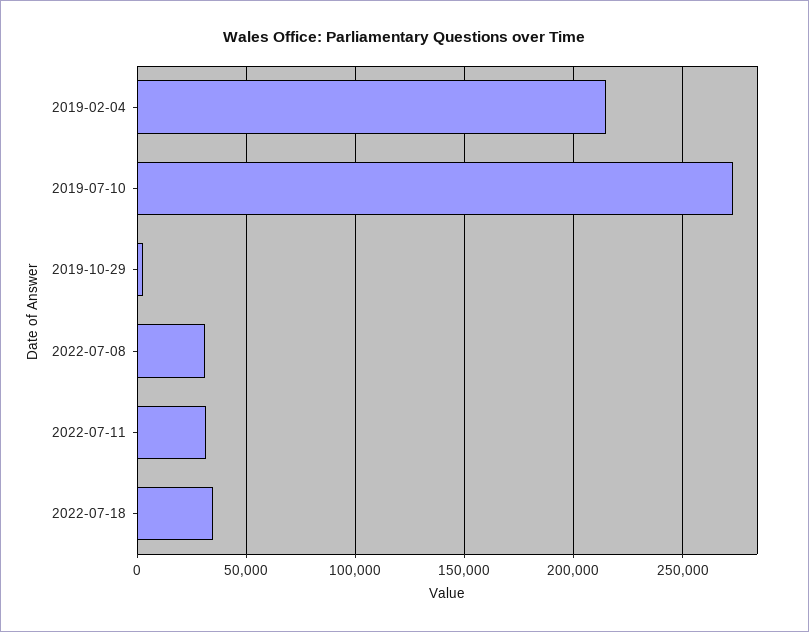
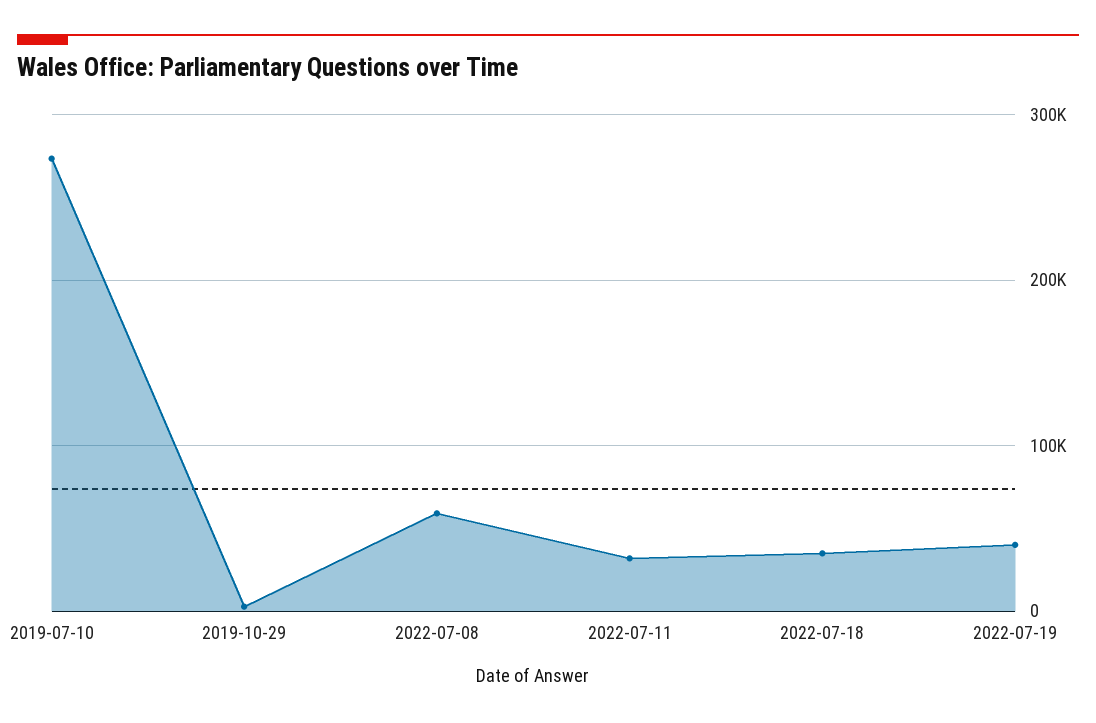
2019-02-04: 215000 -> none
2022-07-08: 30000 -> 60000
2022-07-19: none -> 40000

